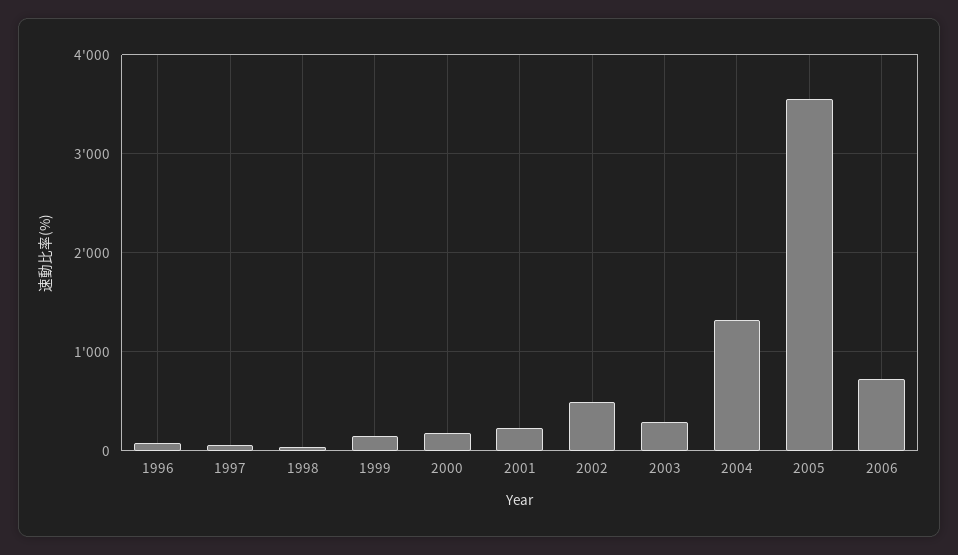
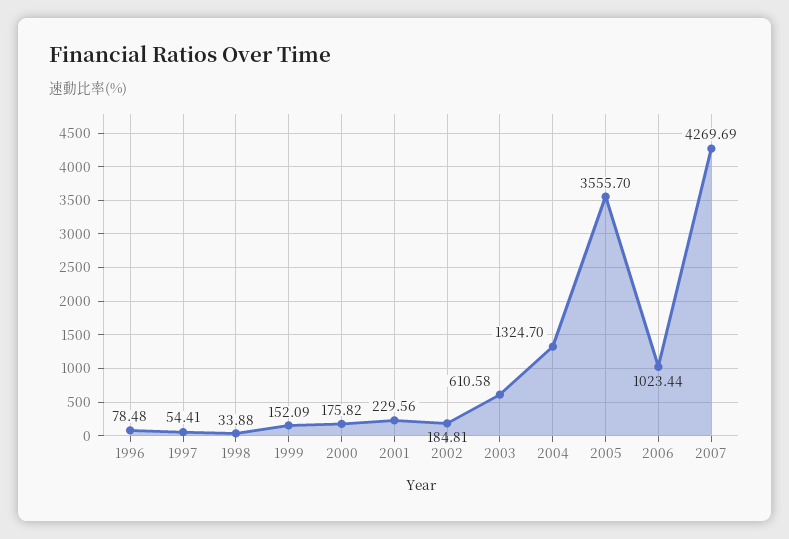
2002: 500 -> 184.81
2003: 300 -> 610.58
2006: 700 -> 1023.44
2007: none -> 4269.69

